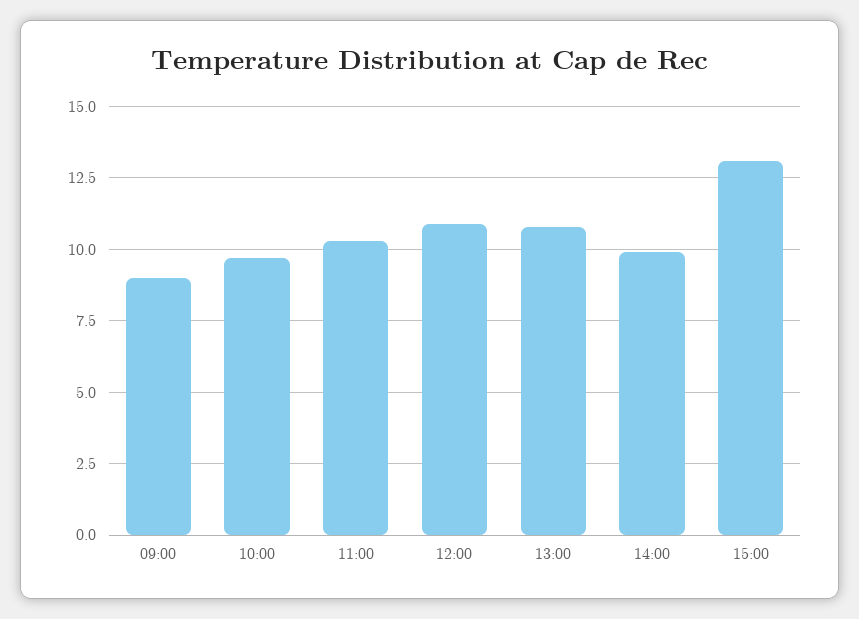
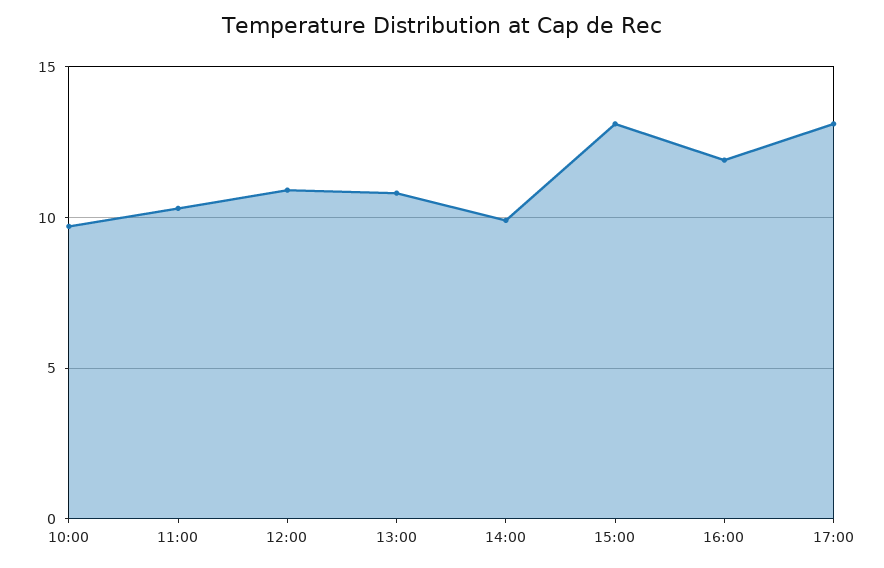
09:00: 9 -> none
16:00: none -> 12
17:00: none -> 13

